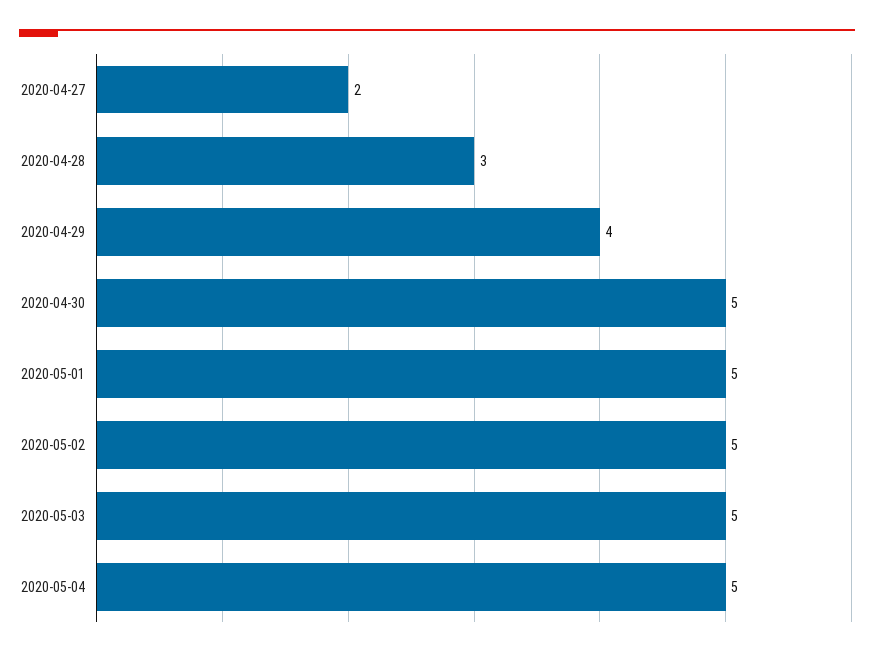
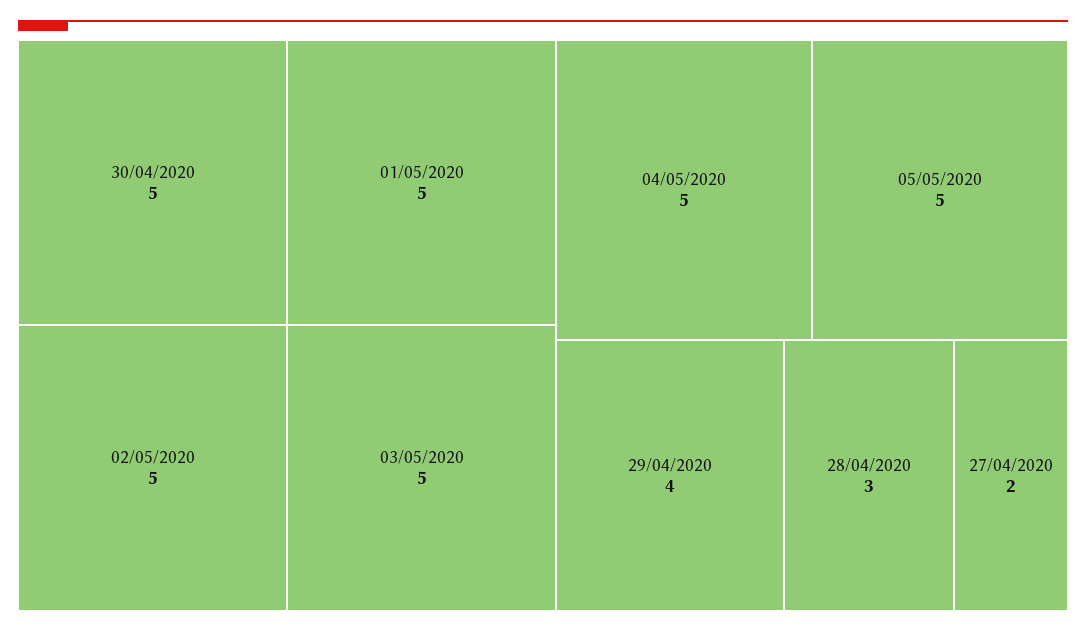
05/05/2020: none -> 5

